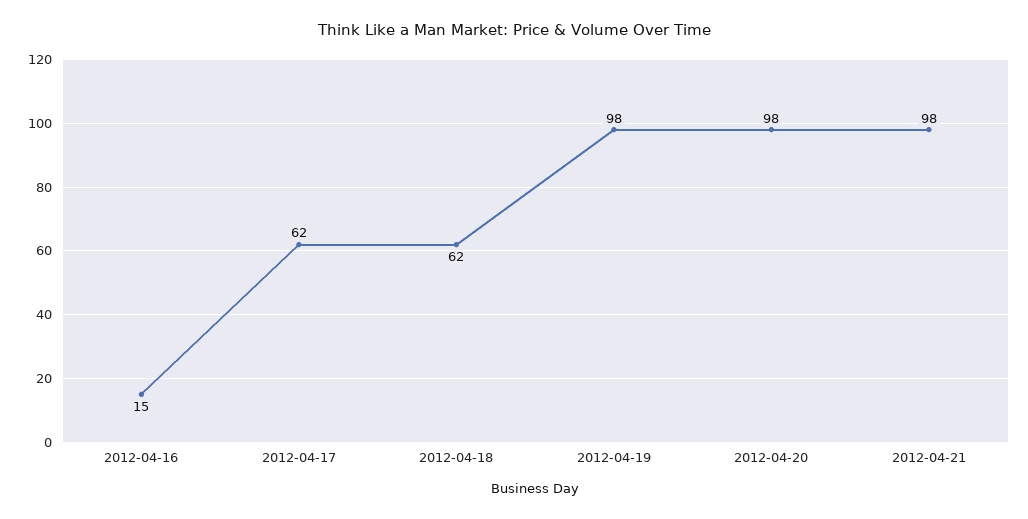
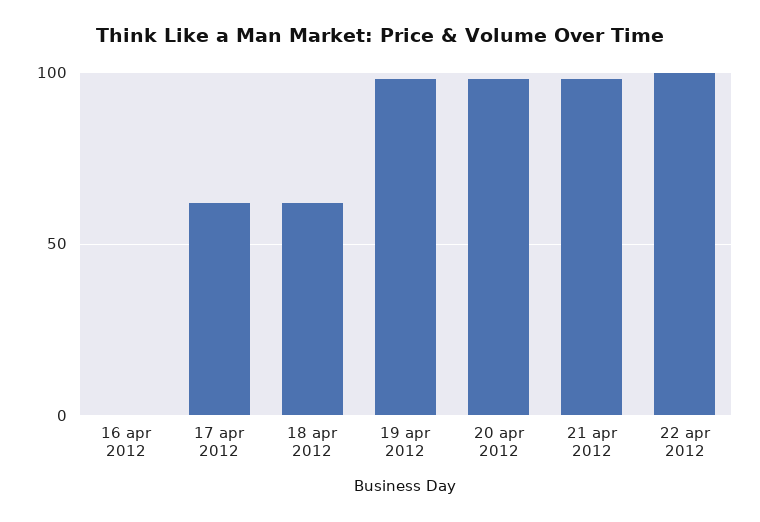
2012-04-16: 15 -> 0
22 apr 2012: none -> 100

